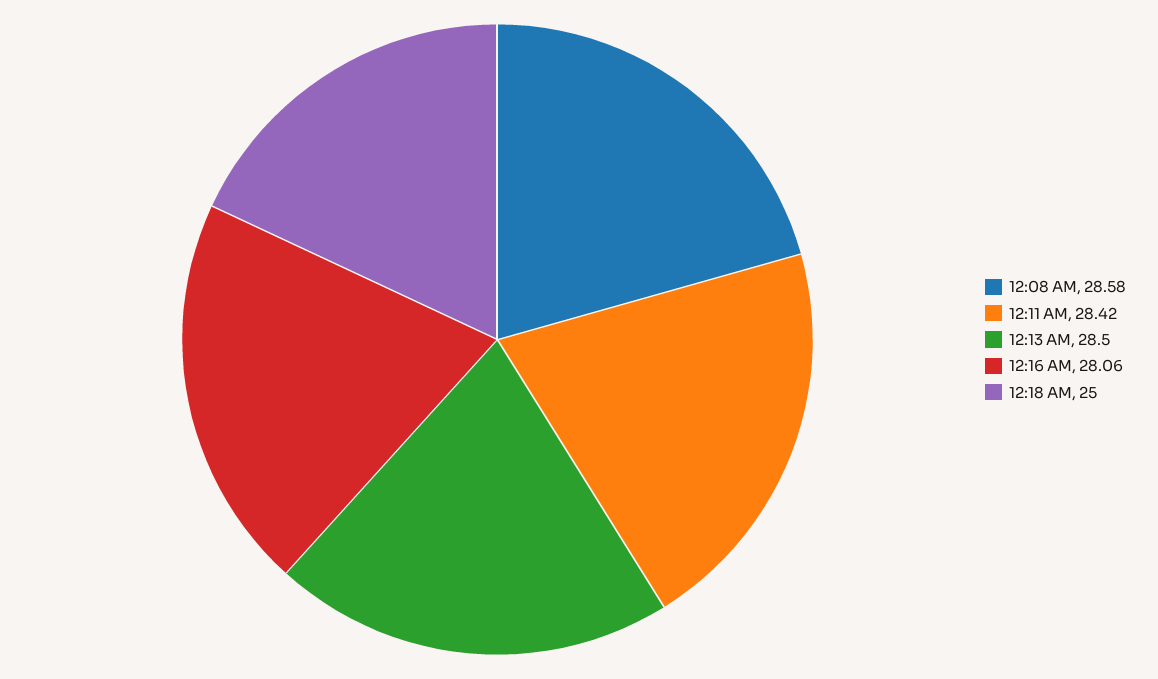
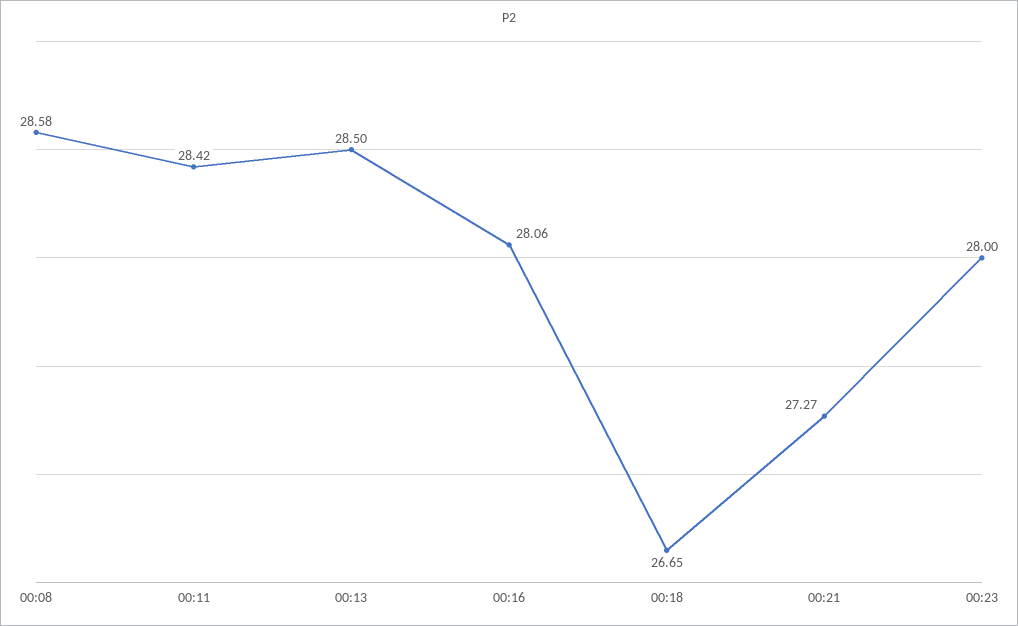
12:18 AM: 25 -> 26.65
00:21: none -> 27.27
00:23: none -> 28

